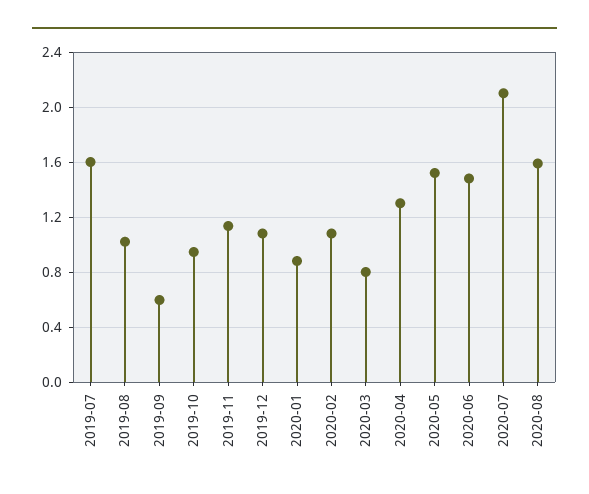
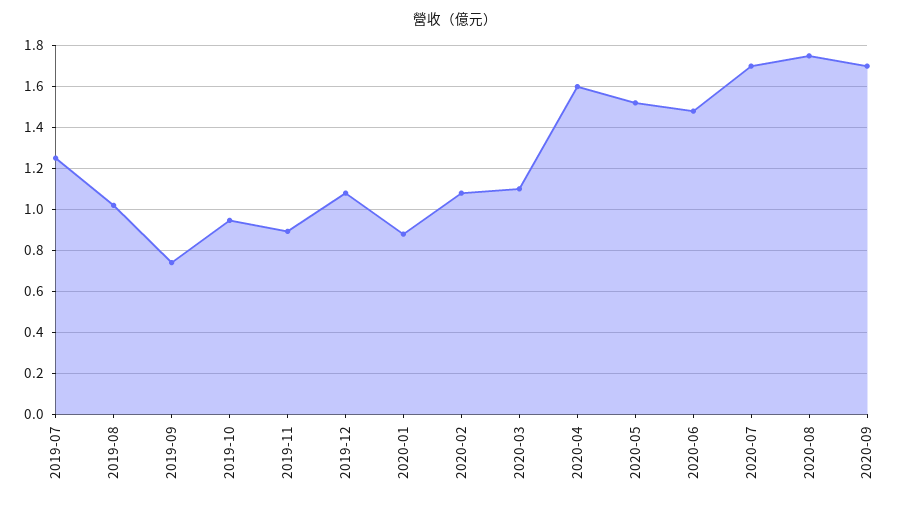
2019-07: 1.6 -> 1.25
2019-09: 0.6 -> 0.75
2019-11: 1.15 -> 0.9
2020-03: 0.8 -> 1.1
2020-04: 1.3 -> 1.6
2020-07: 2.1 -> 1.7
2020-08: 1.6 -> 1.75
2020-09: none -> 1.7

